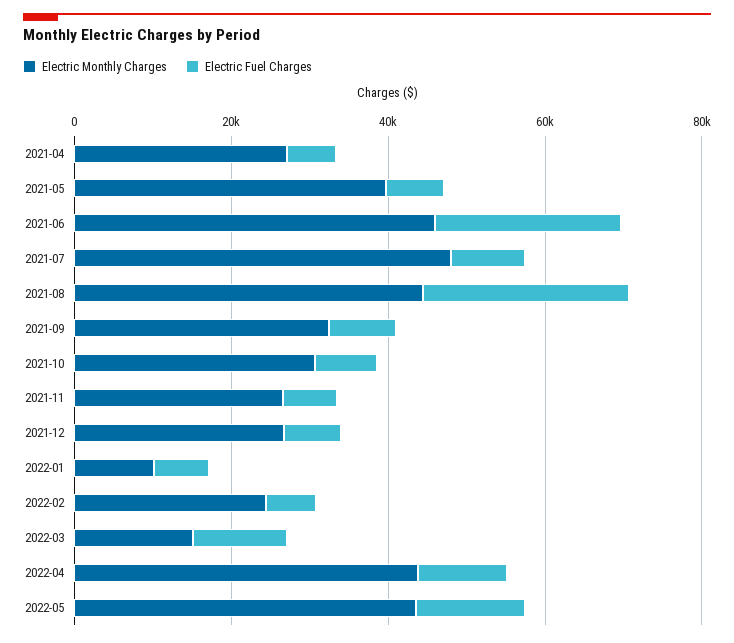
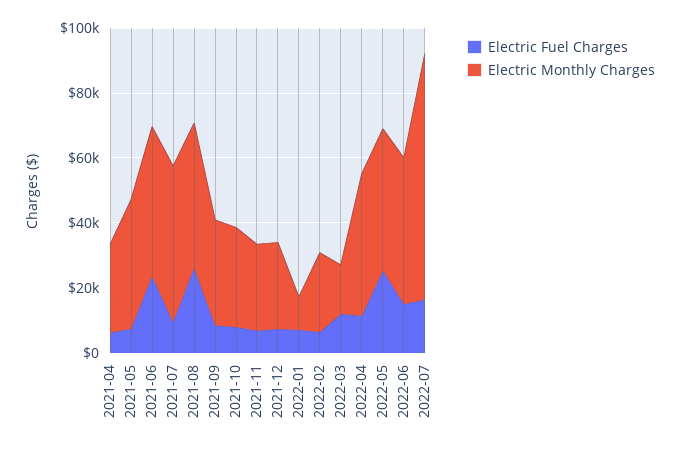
Electric Fuel Charges, 2022-05: 15000 -> 25000
Electric Fuel Charges, 2022-06: none -> 15000
Electric Monthly Charges, 2022-06: none -> 45000
Electric Fuel Charges, 2022-07: none -> 15000
Electric Monthly Charges, 2022-07: none -> 75000

